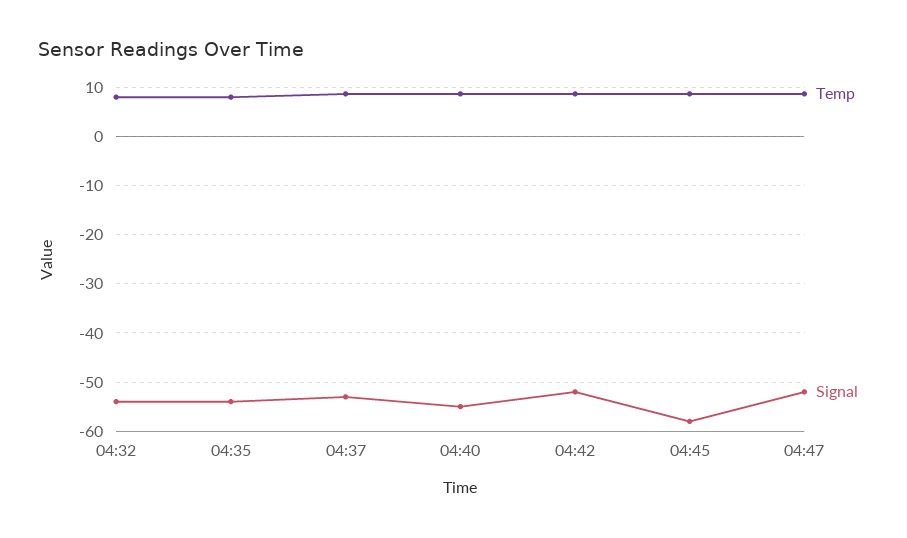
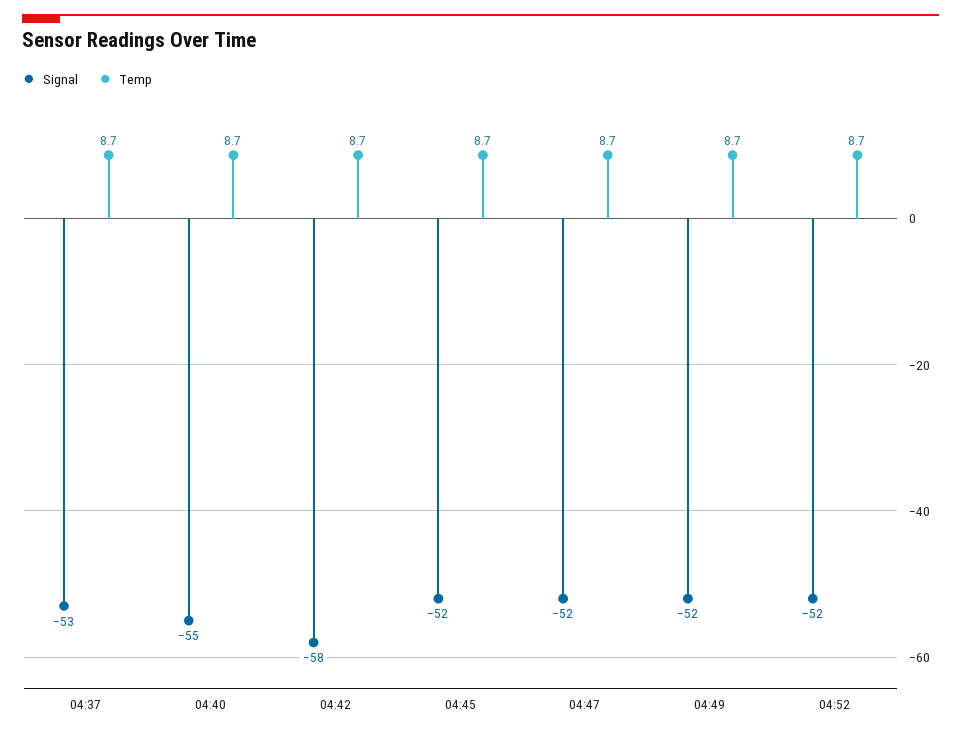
Temp, 04:32: 8 -> none
Signal, 04:32: -54 -> none
Temp, 04:35: 8 -> none
Signal, 04:35: -54 -> none
Signal, 04:42: -52 -> -58
Signal, 04:45: -58 -> -52
Signal, 04:49: none -> -52
Temp, 04:49: none -> 8.7
Signal, 04:52: none -> -52
Temp, 04:52: none -> 8.7

